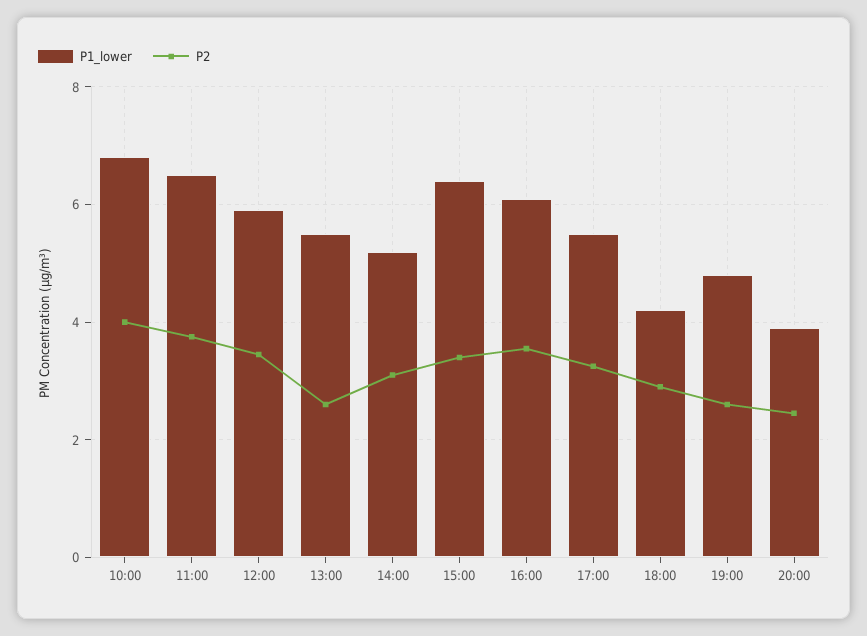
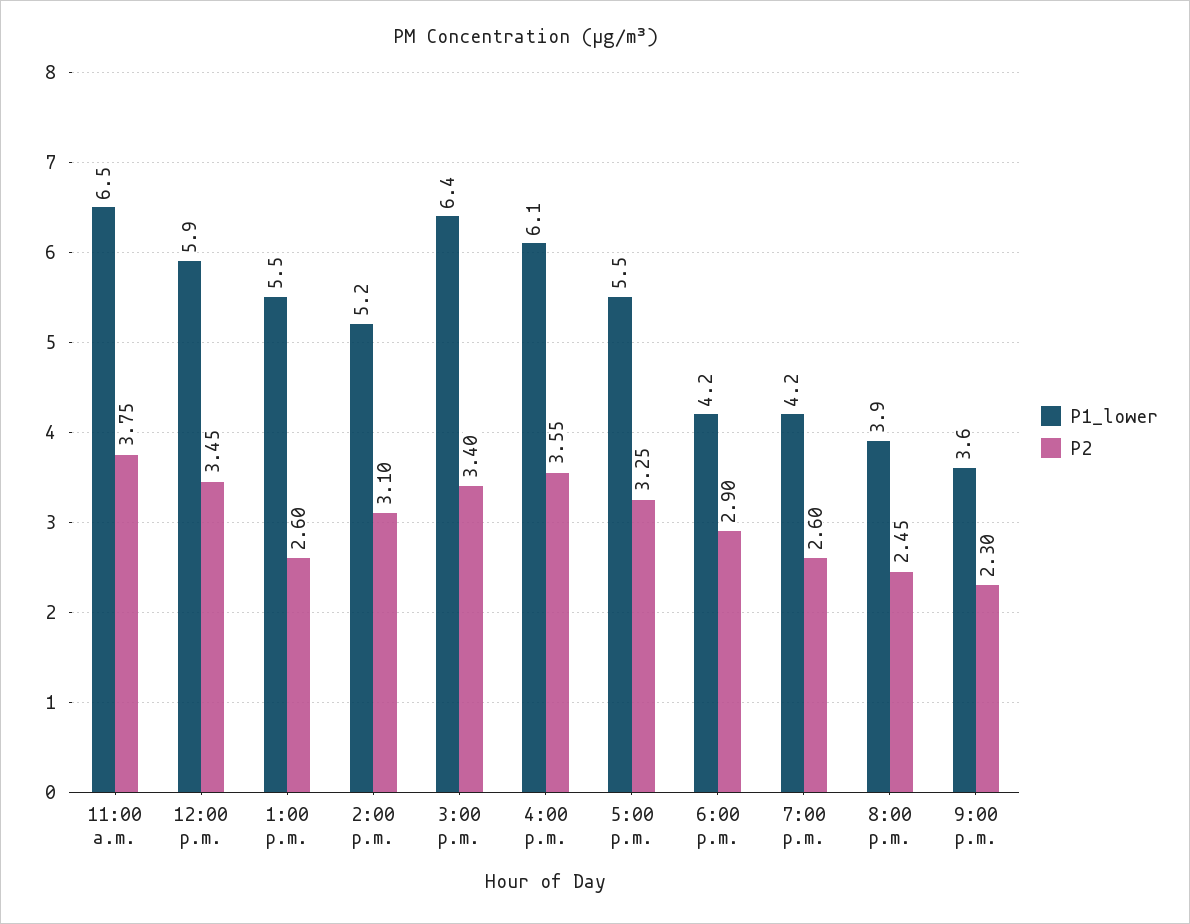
P1_lower, 10:00: 6.8 -> none
P2, 10:00: 4 -> none
P1_lower, 19:00: 4.8 -> 4.2
P1_lower, 9:00 p.m.: none -> 3.6
P2, 9:00 p.m.: none -> 2.3

